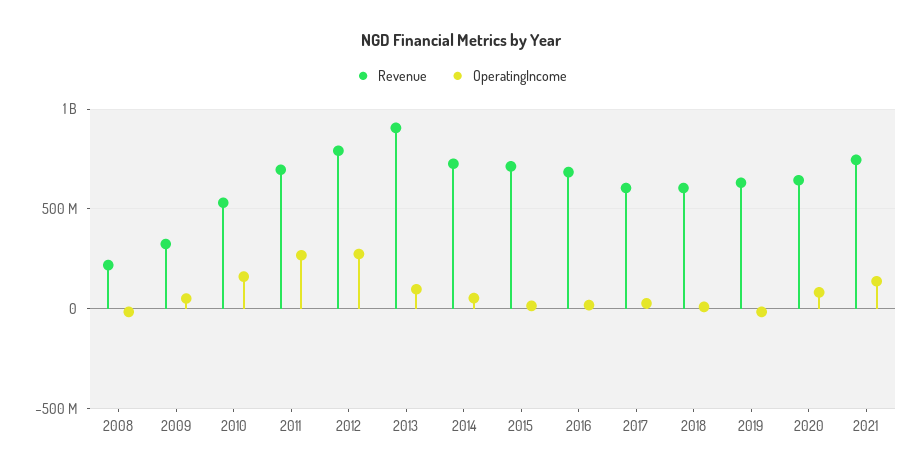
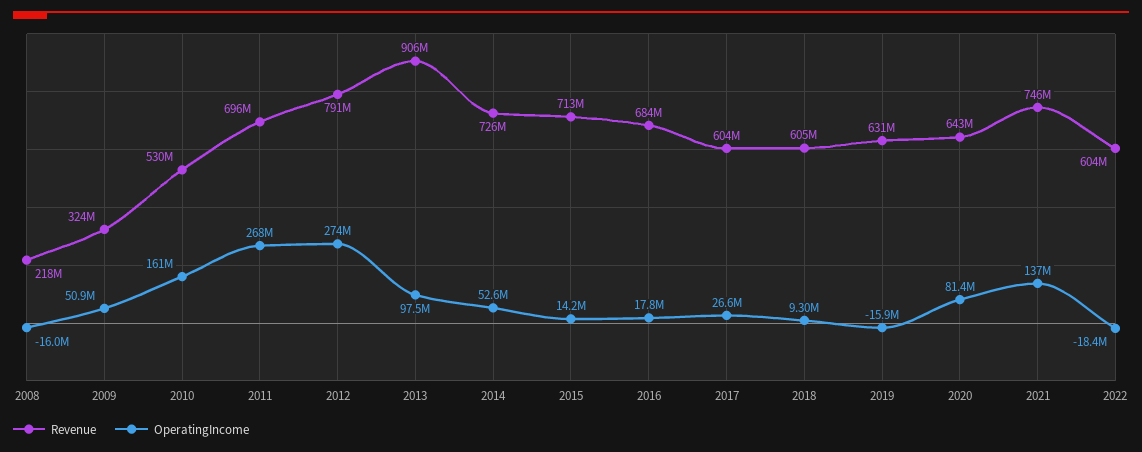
Revenue, 2022: none -> 604000000
OperatingIncome, 2022: none -> -18400000

